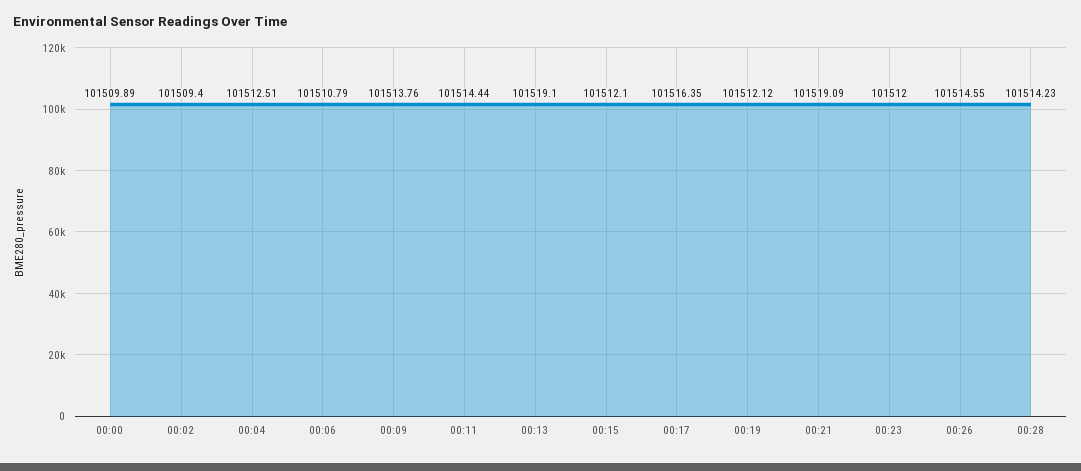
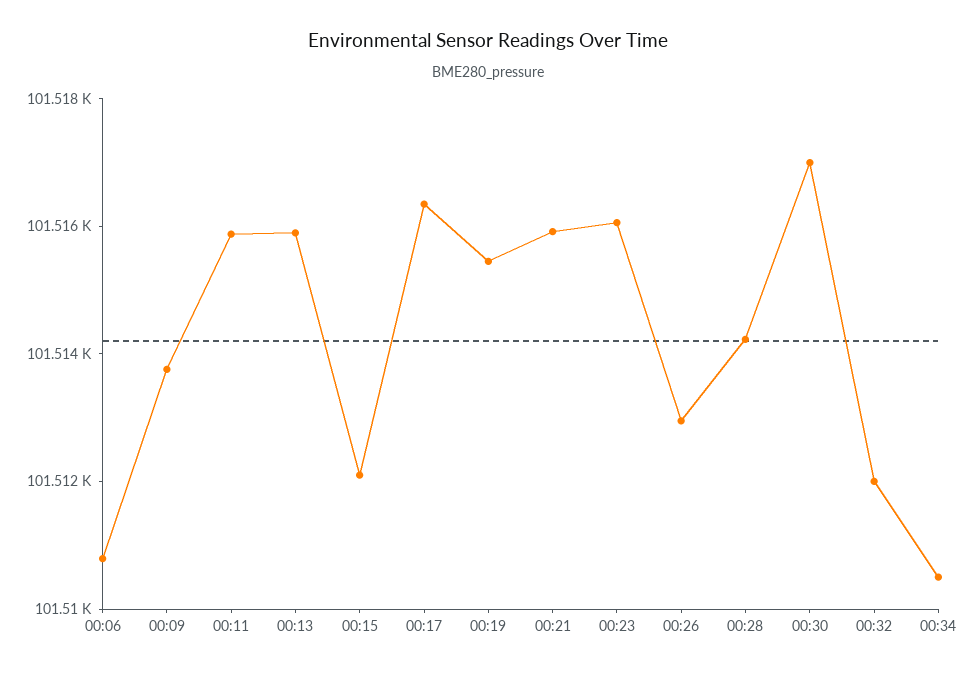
00:00: 101509.89 -> none
00:02: 101509.4 -> none
00:04: 101512.51 -> none
00:11: 101514.44 -> 101516
00:13: 101519.1 -> 101516
00:19: 101512.12 -> 101515.5
00:21: 101519.09 -> 101516
00:23: 101512 -> 101516
00:26: 101514.55 -> 101513
00:30: none -> 101517
00:32: none -> 101512
00:34: none -> 101510.5

